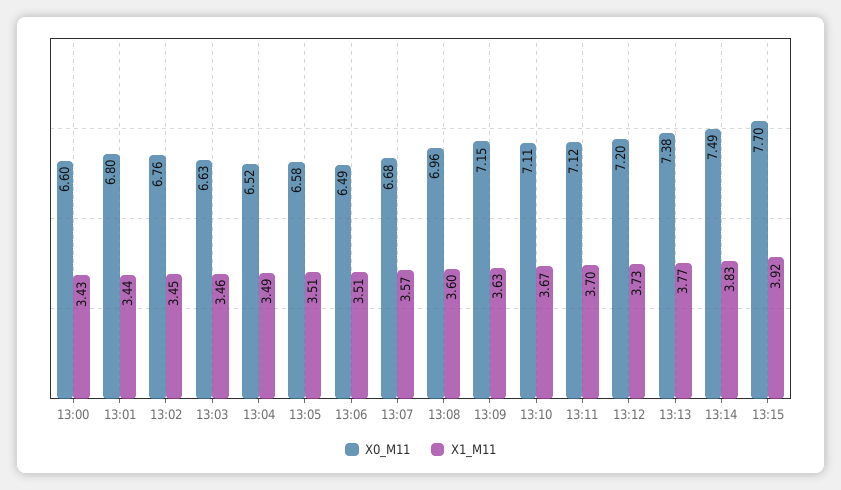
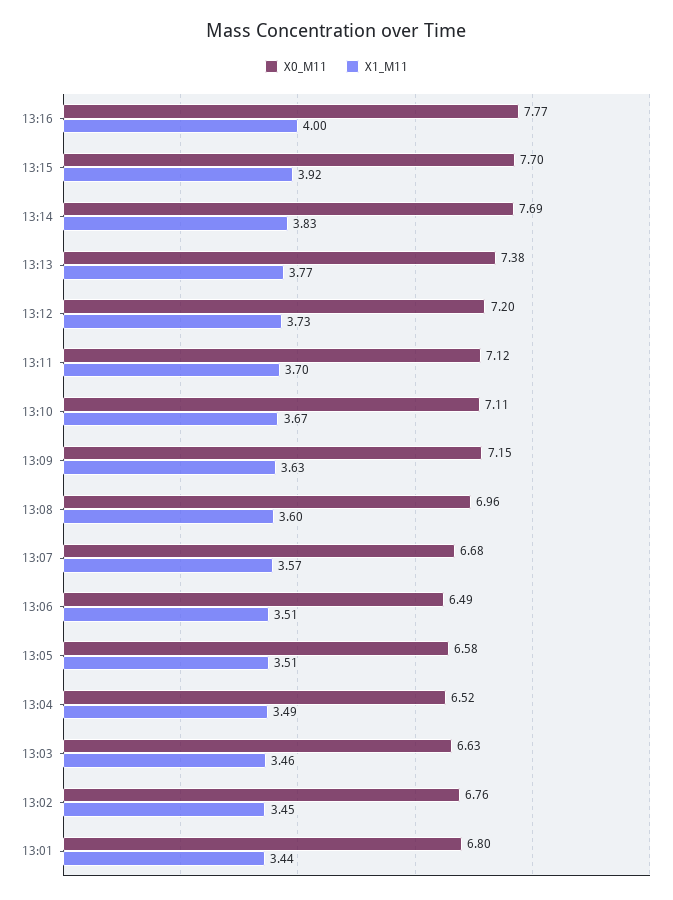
X0_M11, 13:00: 6.6 -> none
X1_M11, 13:00: 3.43 -> none
X0_M11, 13:14: 7.49 -> 7.69
X0_M11, 13:16: none -> 7.77
X1_M11, 13:16: none -> 4

